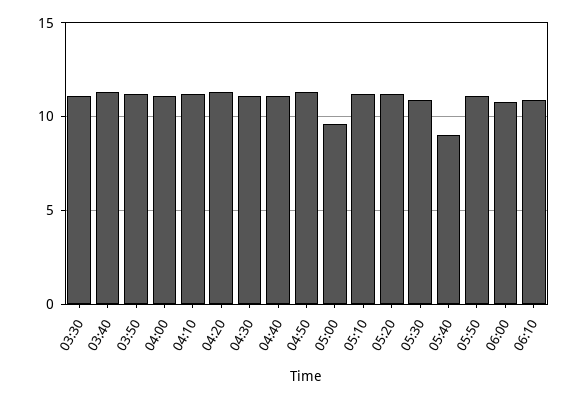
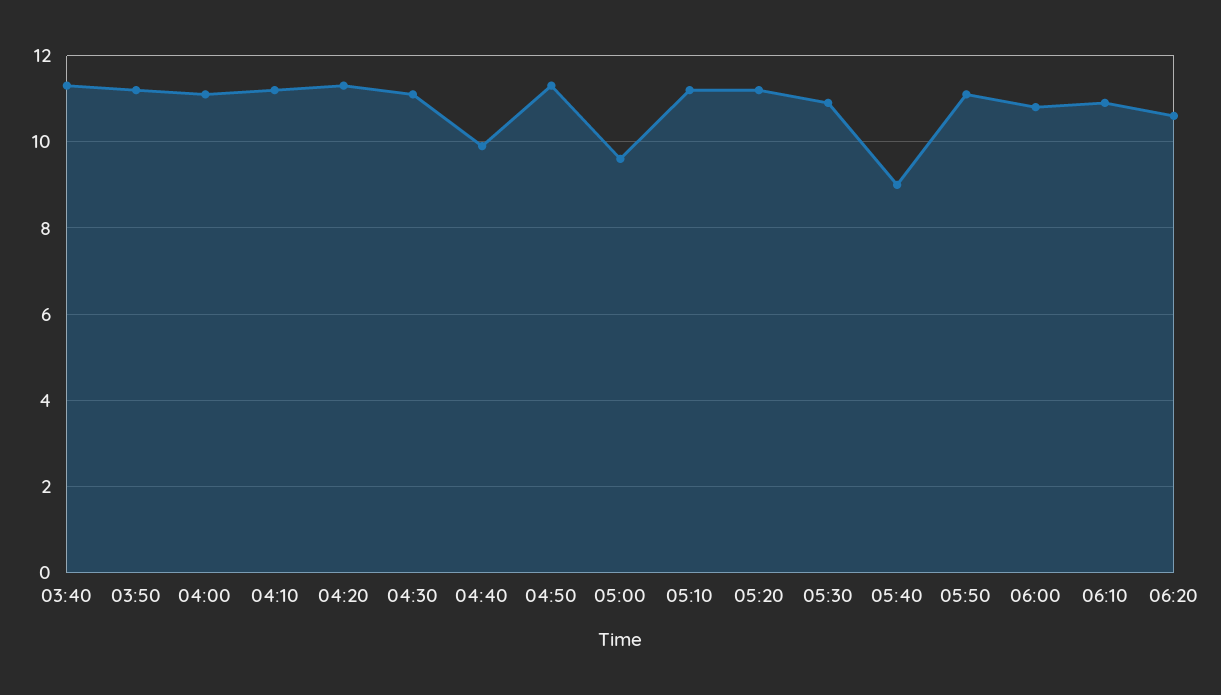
03:30: 11 -> none
04:40: 11 -> 10
06:20: none -> 10.5

